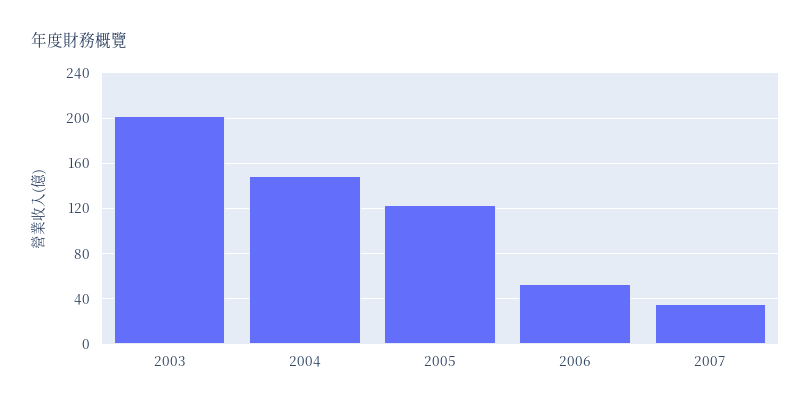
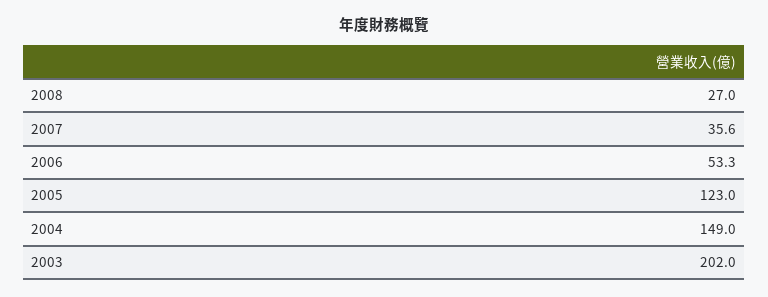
2008: none -> 27

